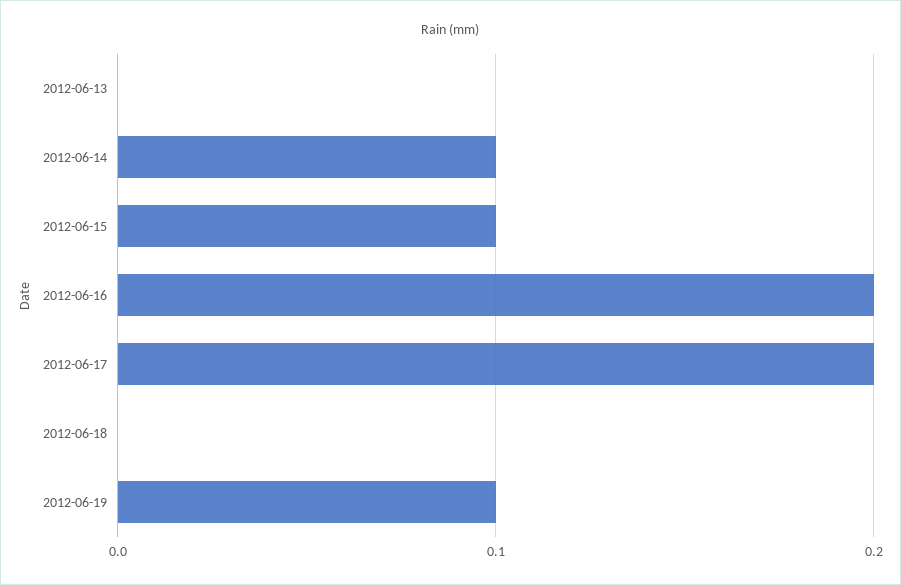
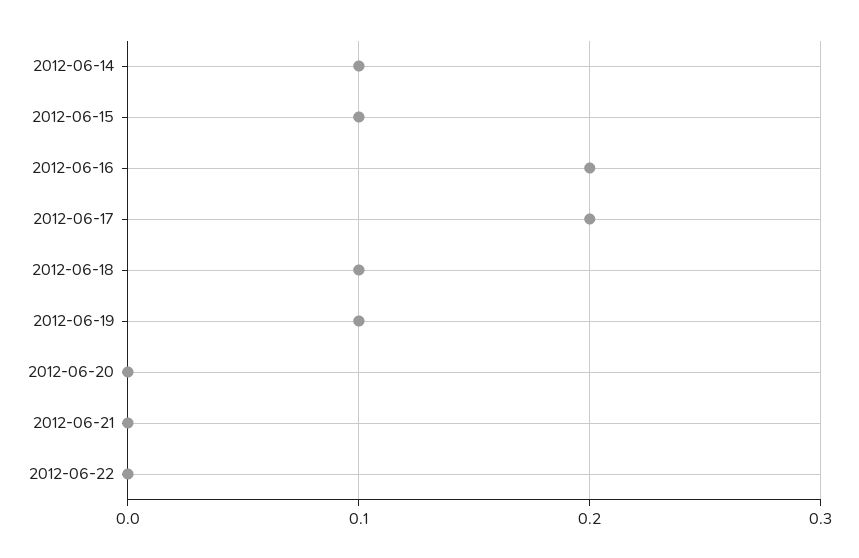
2012-06-13: 0 -> none
2012-06-18: 0 -> 0.1
2012-06-20: none -> 0
2012-06-21: none -> 0
2012-06-22: none -> 0

